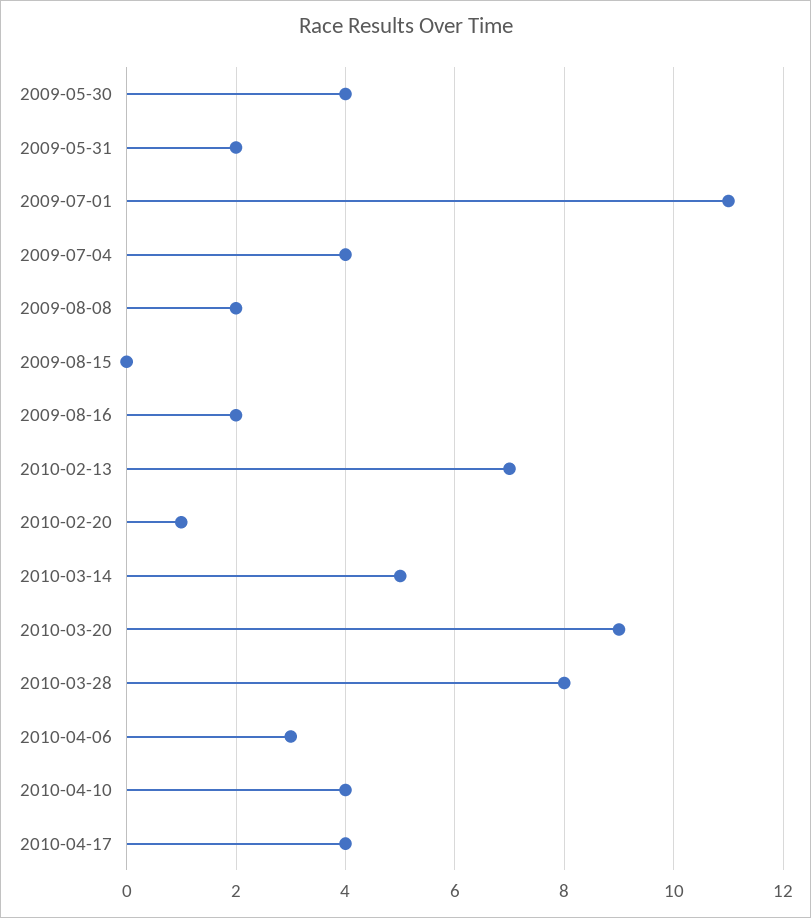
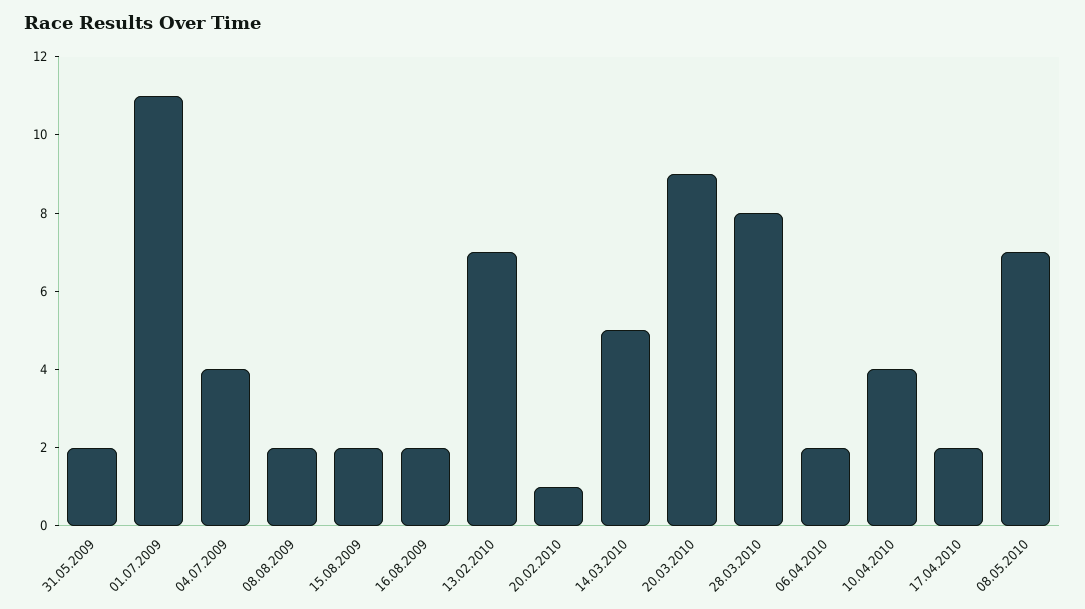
2009-05-30: 4 -> none
2009-08-15: 0 -> 2
2010-04-06: 3 -> 2
2010-04-17: 4 -> 2
08.05.2010: none -> 7

